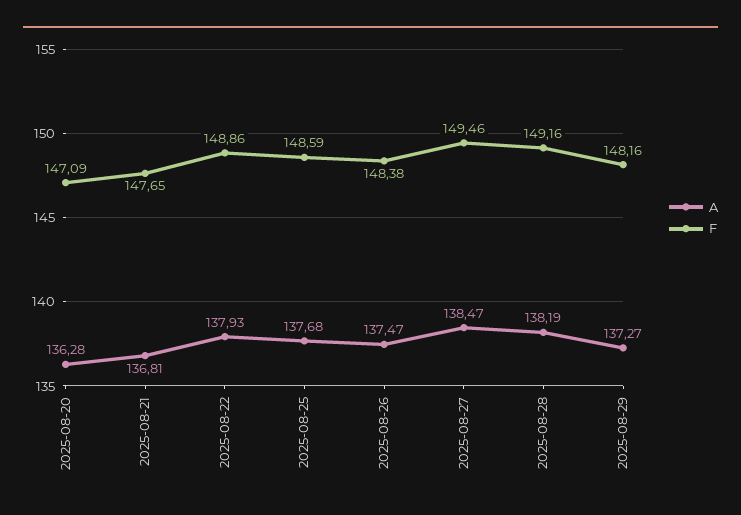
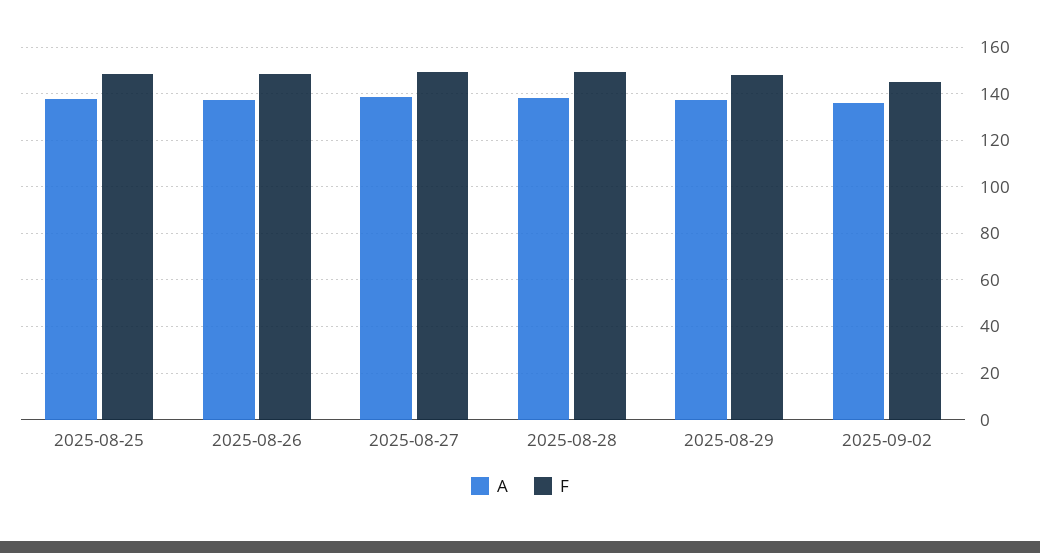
A, 2025-08-20: 136.28 -> none
F, 2025-08-20: 147.09 -> none
A, 2025-08-21: 136.81 -> none
F, 2025-08-21: 147.65 -> none
A, 2025-08-22: 137.93 -> none
F, 2025-08-22: 148.86 -> none
A, 2025-09-02: none -> 135
F, 2025-09-02: none -> 145

